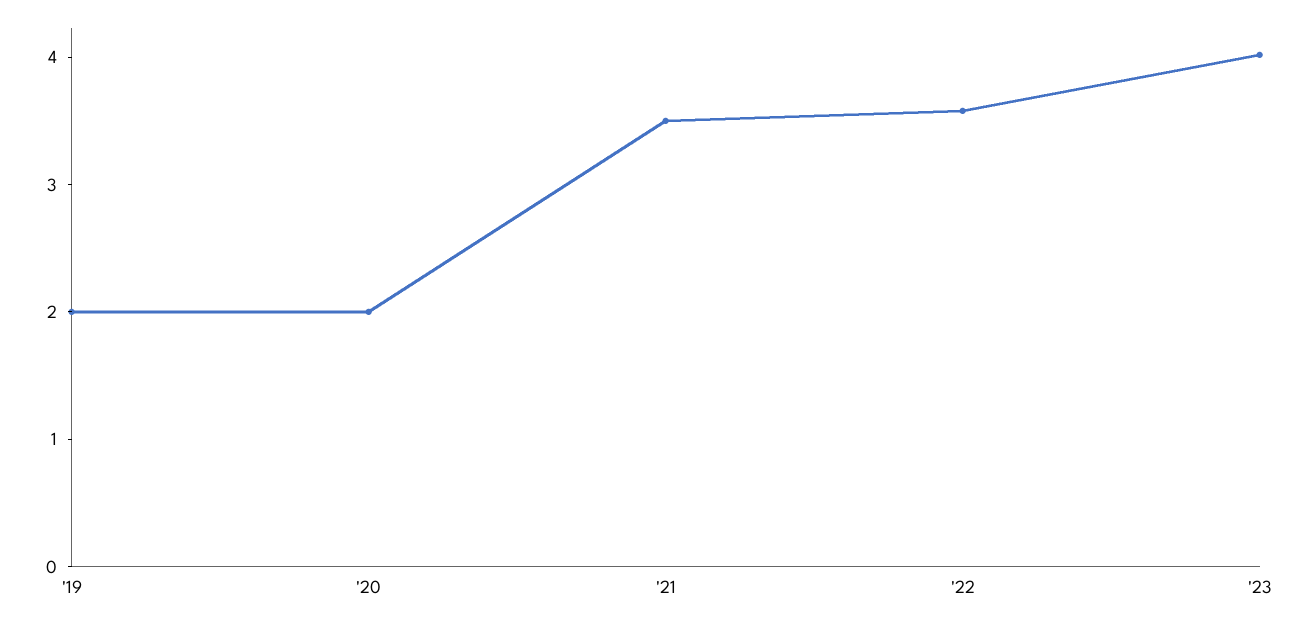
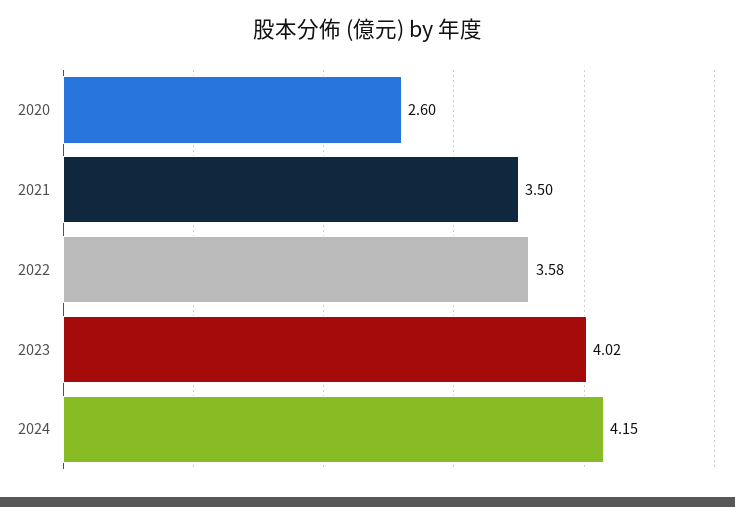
'19: 2 -> none
'20: 2 -> 2.6
2024: none -> 4.15

